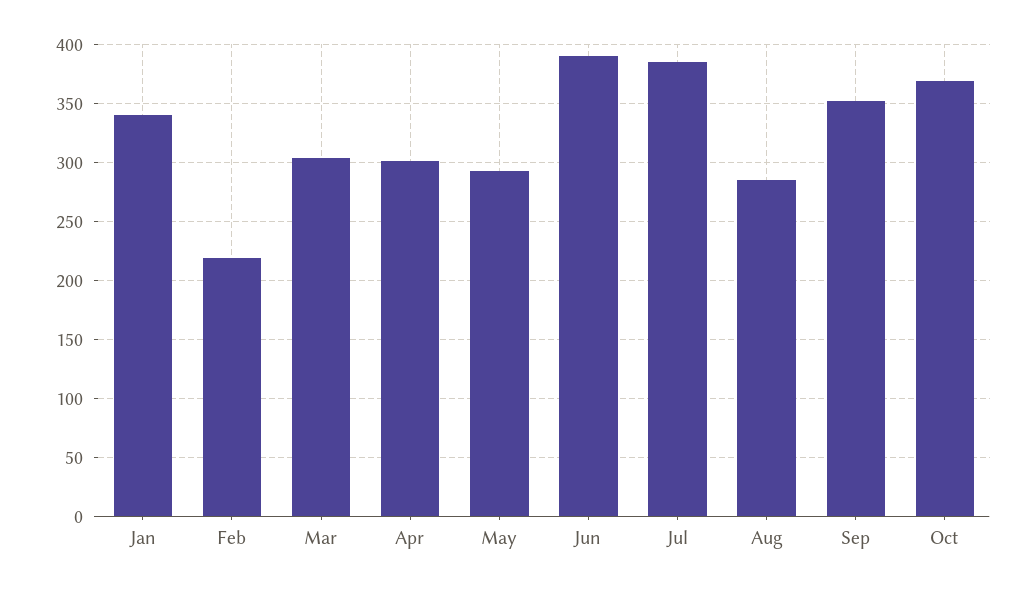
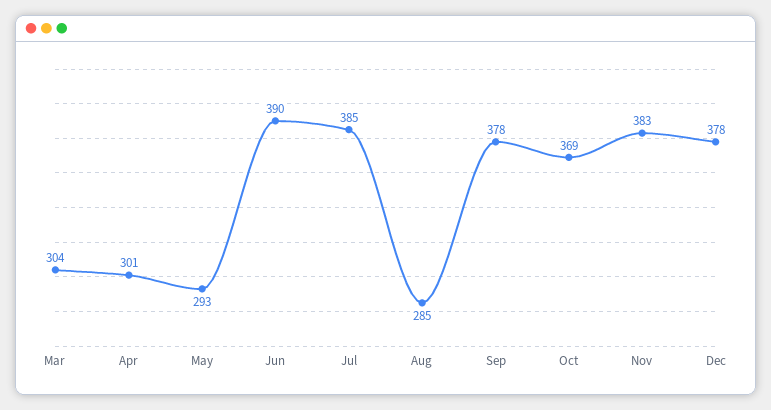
Jan: 340 -> none
Feb: 220 -> none
Sep: 350 -> 378
Nov: none -> 383
Dec: none -> 378

